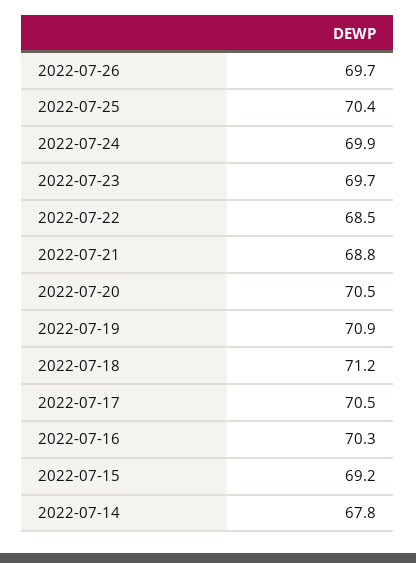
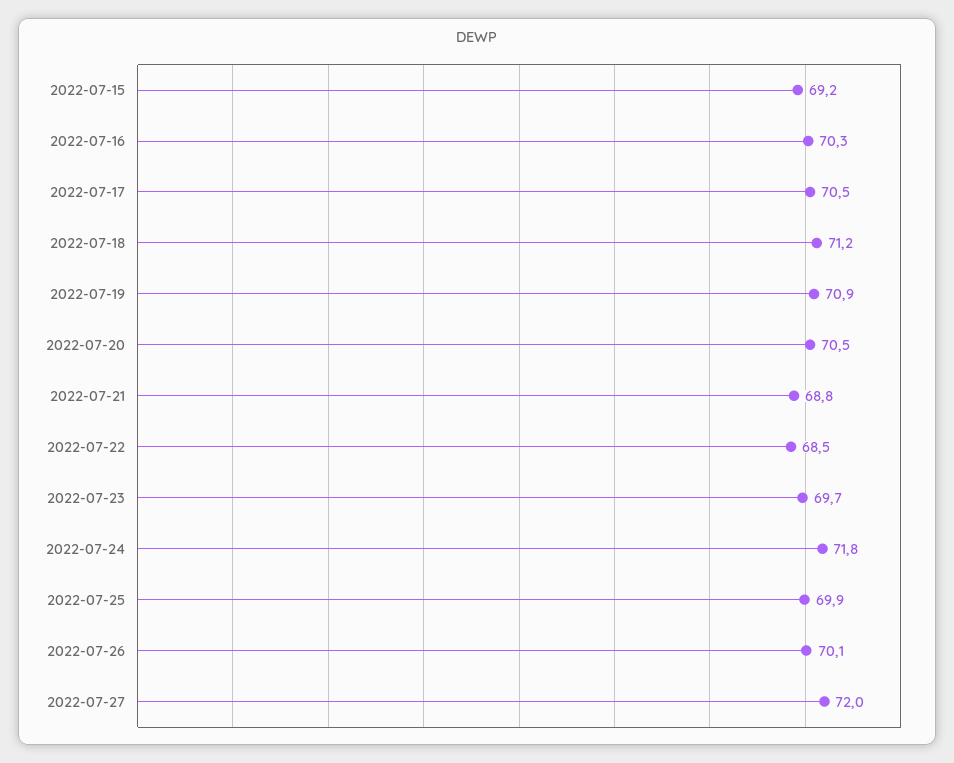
2022-07-26: 69.7 -> 70.1
2022-07-25: 70.4 -> 69.9
2022-07-24: 69.9 -> 71.8
2022-07-14: 67.8 -> none
2022-07-27: none -> 72

